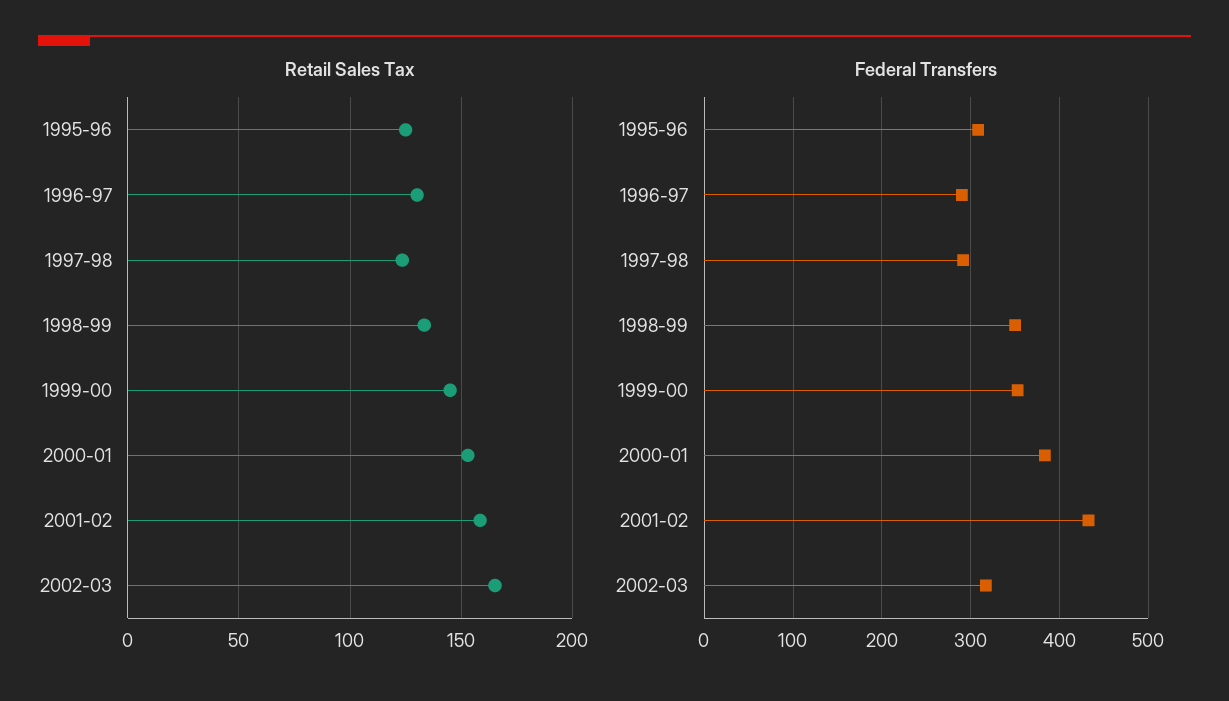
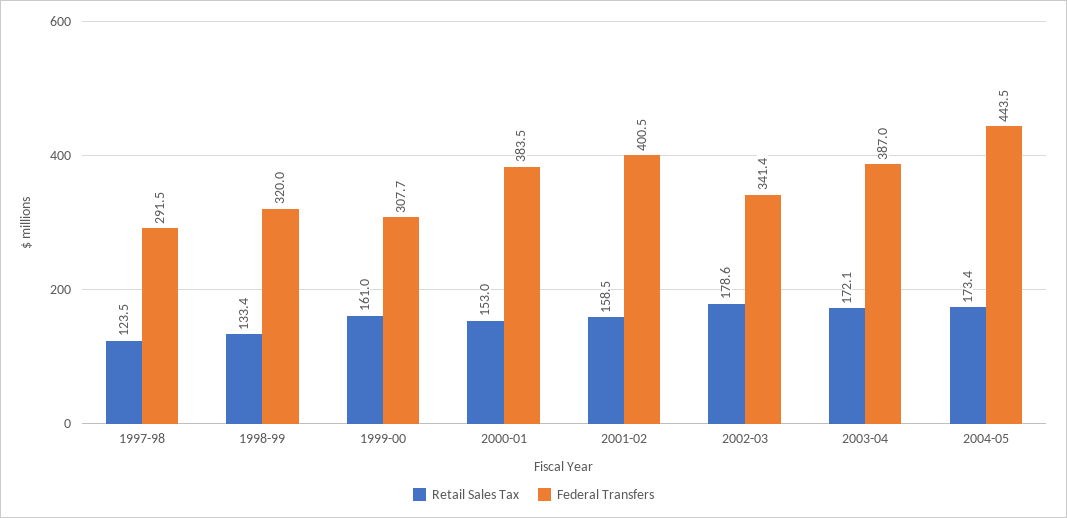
Retail Sales Tax, 1995-96: 125 -> none
Retail Sales Tax, 1996-97: 130 -> none
Retail Sales Tax, 1999-00: 145 -> 161
Retail Sales Tax, 2002-03: 165 -> 178.6
Federal Transfers, 1995-96: 310 -> none
Federal Transfers, 1996-97: 290 -> none
Federal Transfers, 1998-99: 350 -> 320
Federal Transfers, 1999-00: 350 -> 307.7
Federal Transfers, 2001-02: 430 -> 400.5
Federal Transfers, 2002-03: 320 -> 341.4
Retail Sales Tax, 2003-04: none -> 172.1
Federal Transfers, 2003-04: none -> 387
Retail Sales Tax, 2004-05: none -> 173.4
Federal Transfers, 2004-05: none -> 443.5

